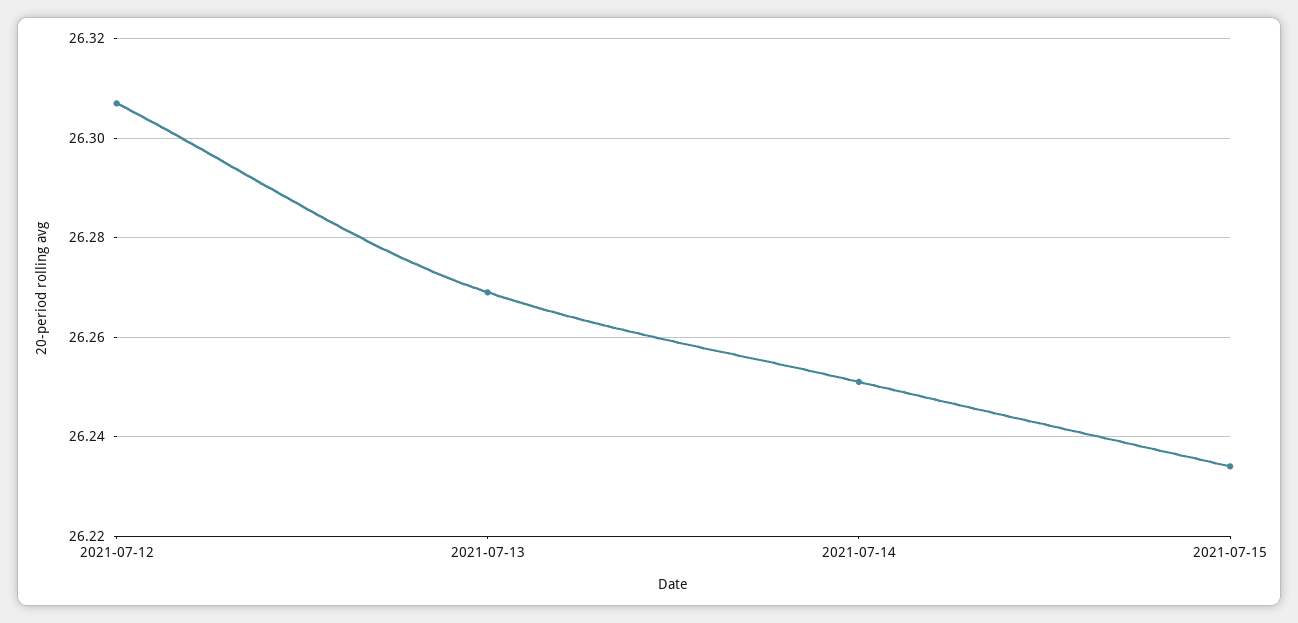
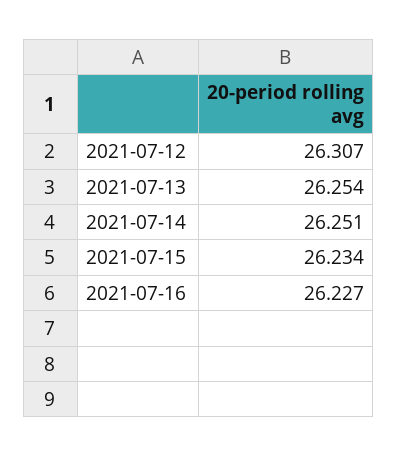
2021-07-13: 26.27 -> 26.254
2021-07-16: none -> 26.227

